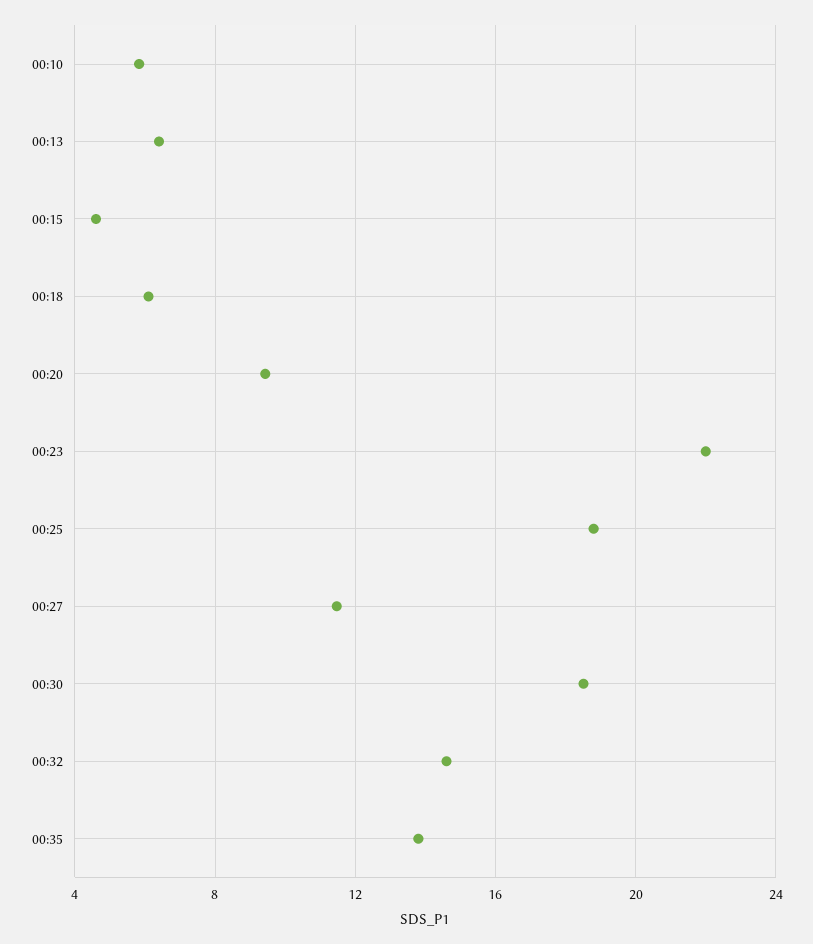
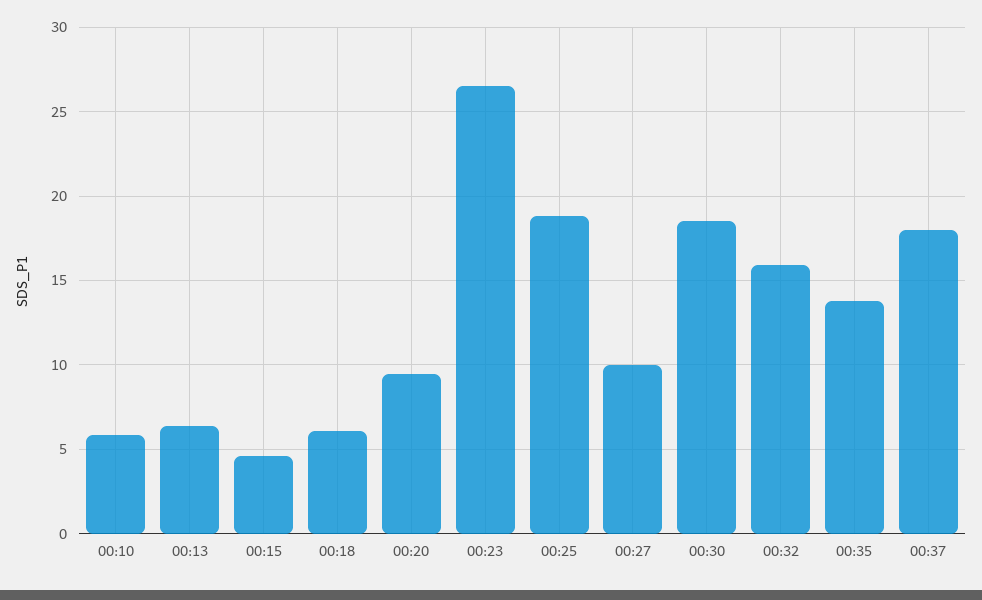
00:23: 22 -> 26.5
00:27: 11.5 -> 10
00:32: 14.5 -> 16
00:37: none -> 18

